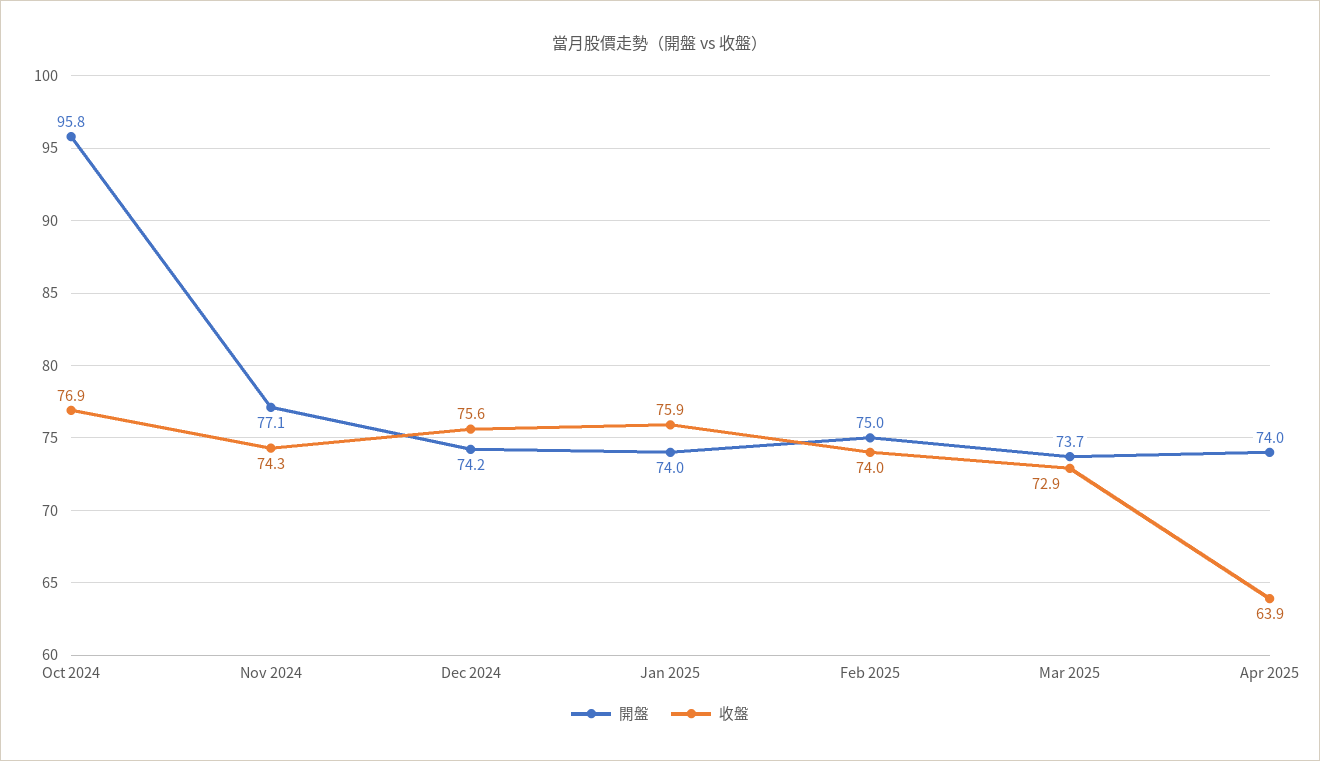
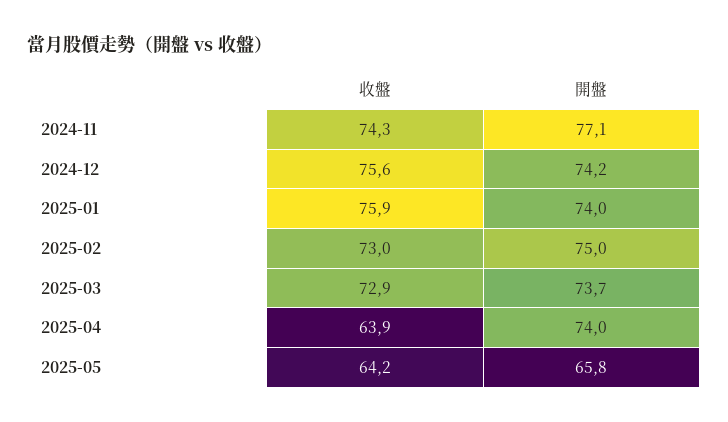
開盤, Oct 2024: 95.8 -> none
收盤, Oct 2024: 76.9 -> none
收盤, Feb 2025: 74 -> 73
收盤, 2025-05: none -> 64.2
開盤, 2025-05: none -> 65.8

